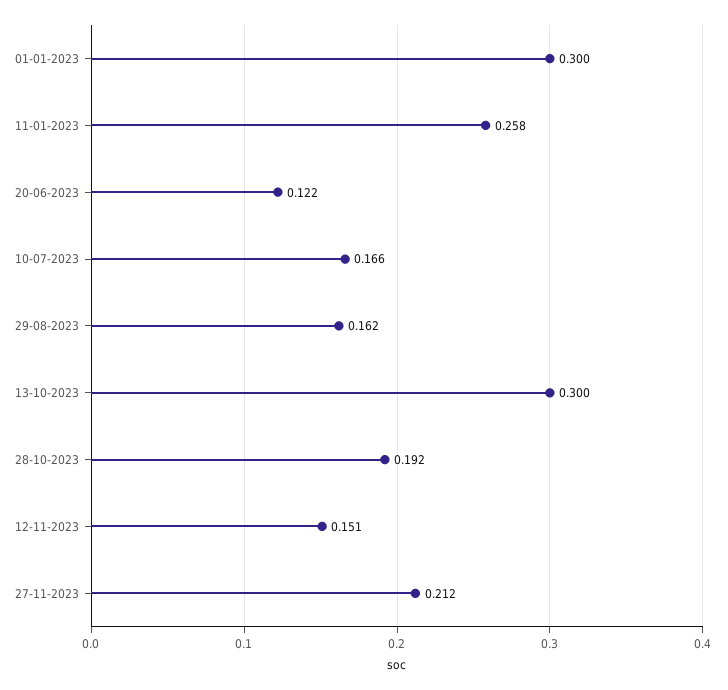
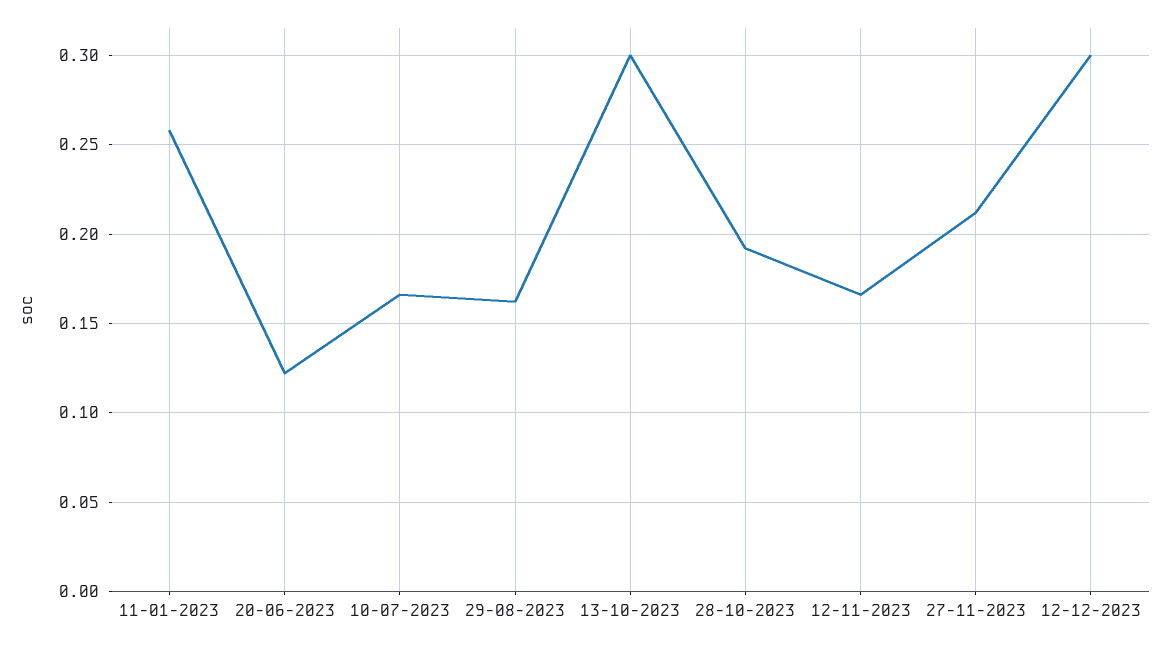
01-01-2023: 0.3 -> none
12-11-2023: 0.151 -> 0.165
12-12-2023: none -> 0.3

